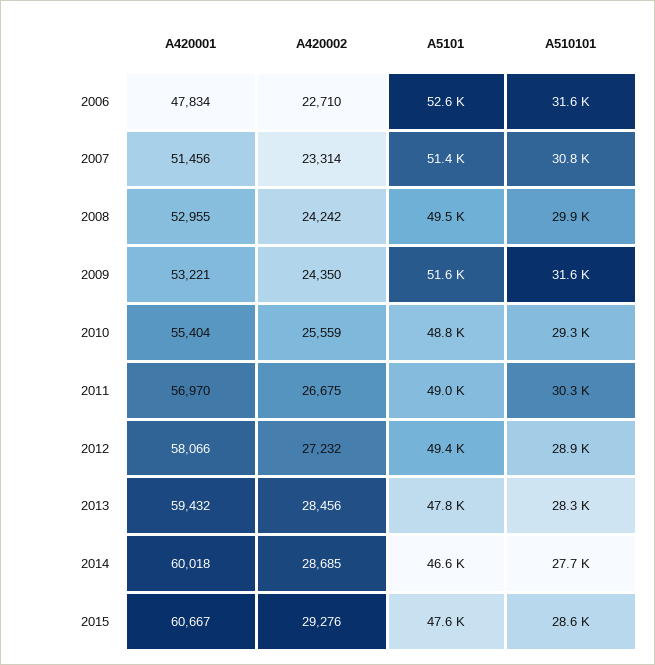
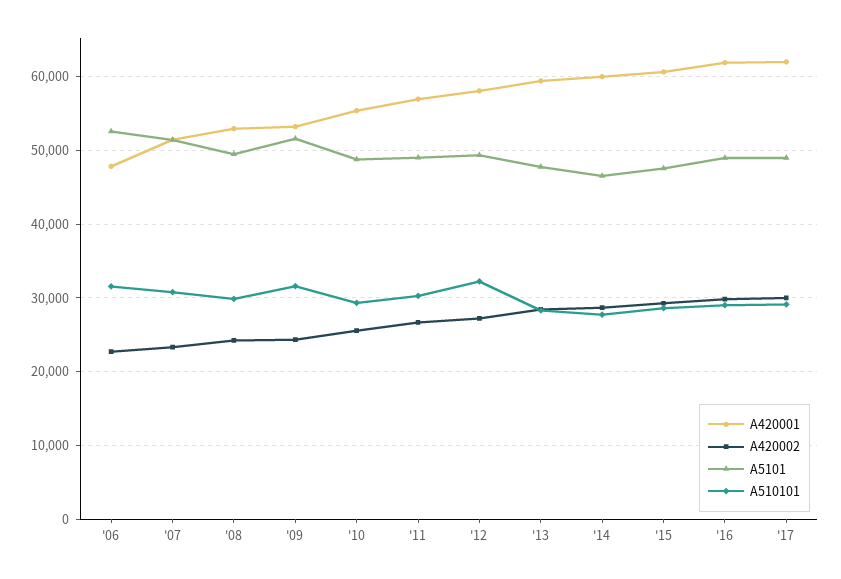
A510101, 2012: 28900 -> 32000
A420001, '16: none -> 62000
A420002, '16: none -> 30000
A5101, '16: none -> 49000
A510101, '16: none -> 29000
A420001, '17: none -> 62000
A420002, '17: none -> 30000
A5101, '17: none -> 49000
A510101, '17: none -> 29000

